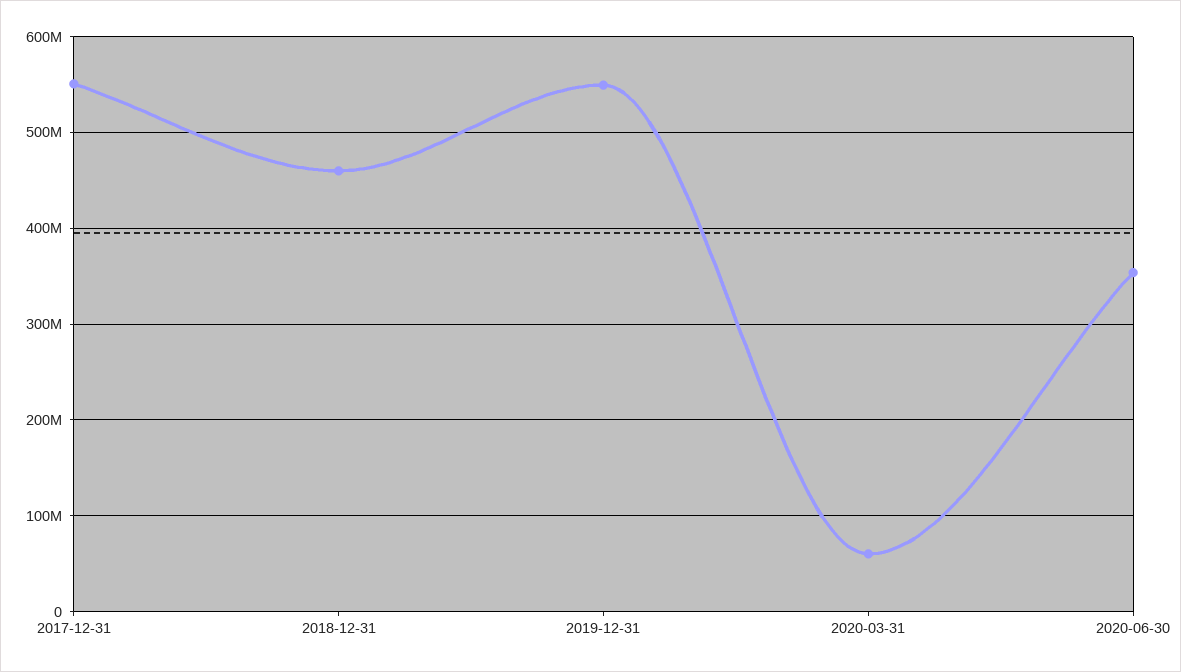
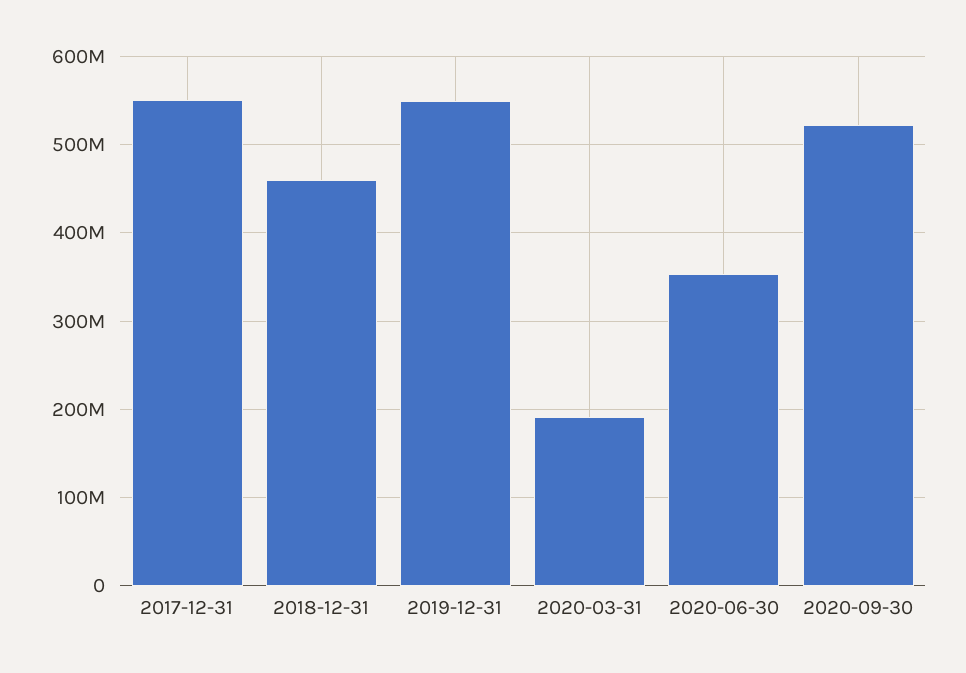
2020-03-31: 60000000 -> 190000000
2020-09-30: none -> 520000000

